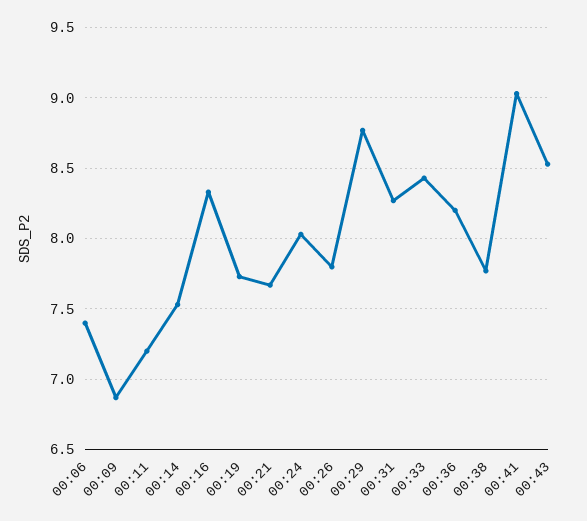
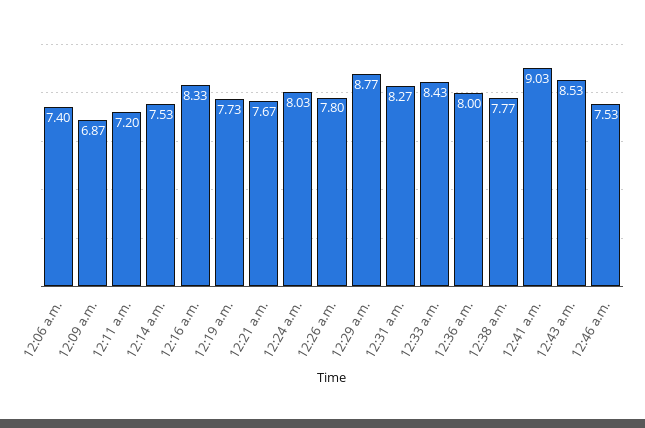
00:36: 8.2 -> 8
12:46 a.m.: none -> 7.53

